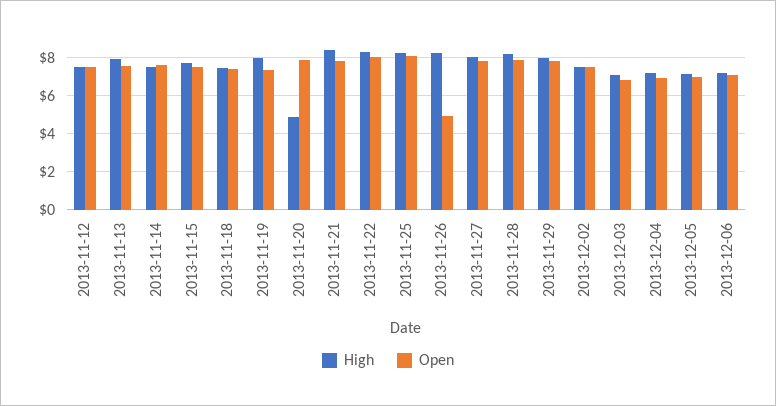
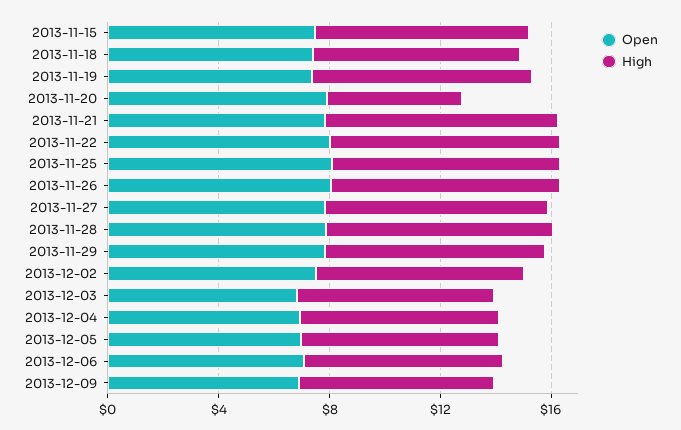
High, 2013-11-12: 7.5 -> none
Open, 2013-11-12: 7.5 -> none
High, 2013-11-13: 8 -> none
Open, 2013-11-13: 7.5 -> none
High, 2013-11-14: 7.5 -> none
Open, 2013-11-14: 7.5 -> none
Open, 2013-11-26: 5 -> 8
Open, 2013-12-09: none -> 7
High, 2013-12-09: none -> 7

